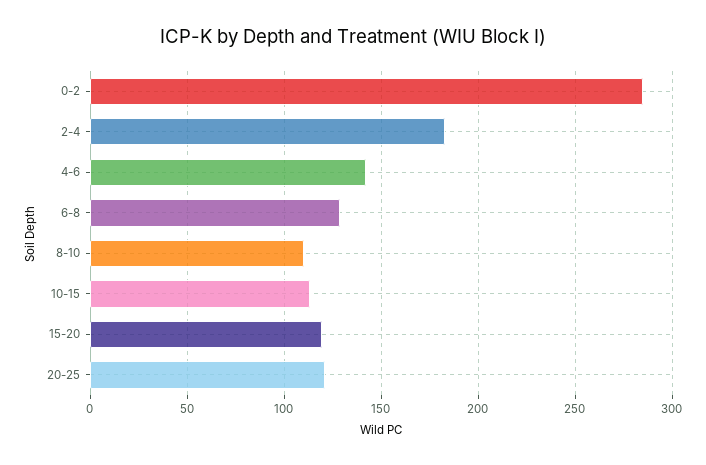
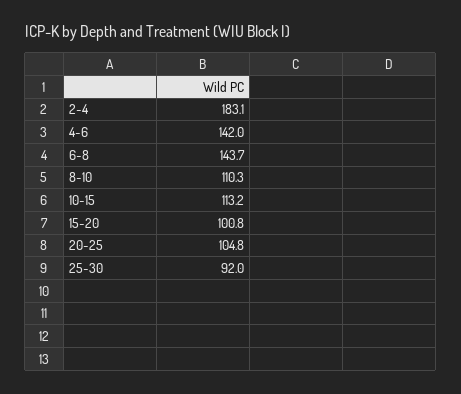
0-2: 285 -> none
6-8: 130 -> 143.7
15-20: 120 -> 100.8
20-25: 120 -> 104.8
25-30: none -> 92

